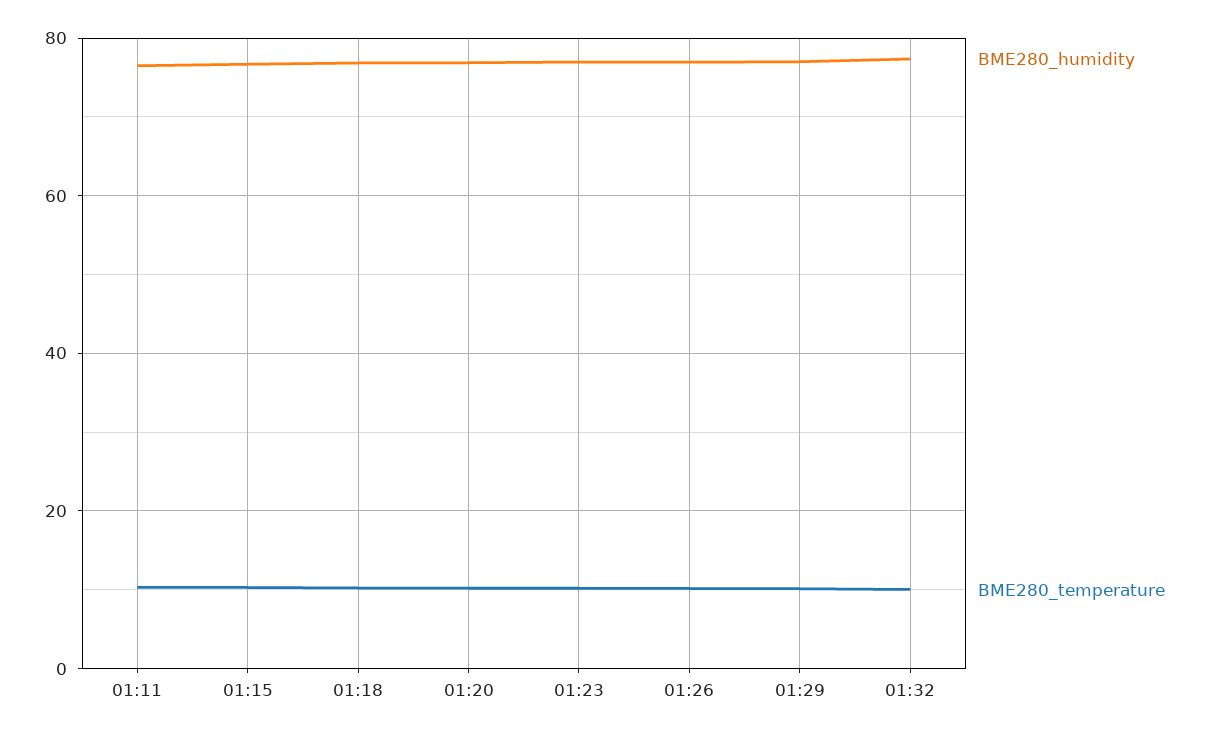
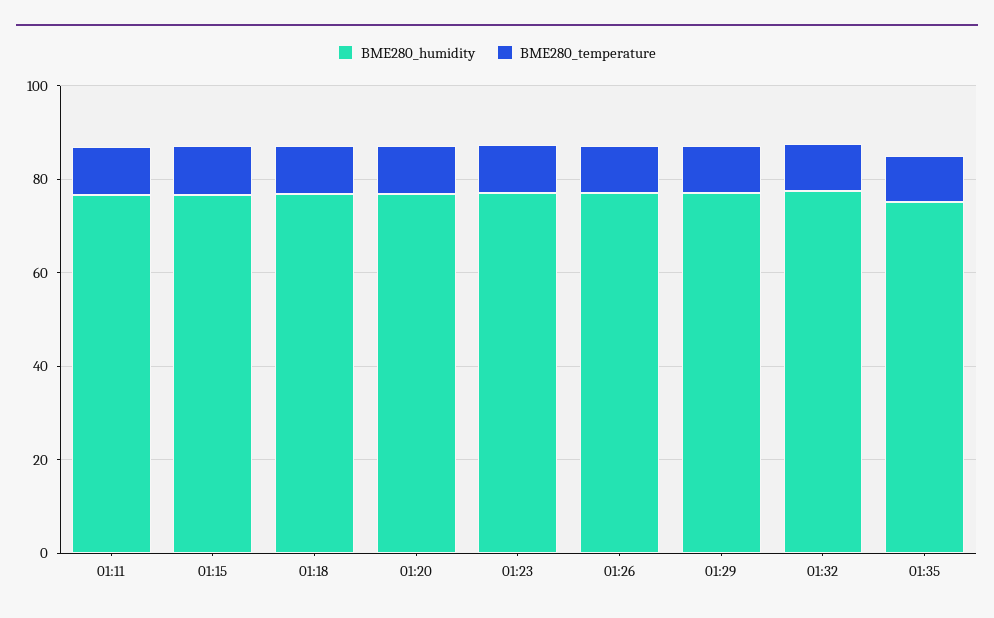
BME280_humidity, 01:35: none -> 75
BME280_temperature, 01:35: none -> 10

